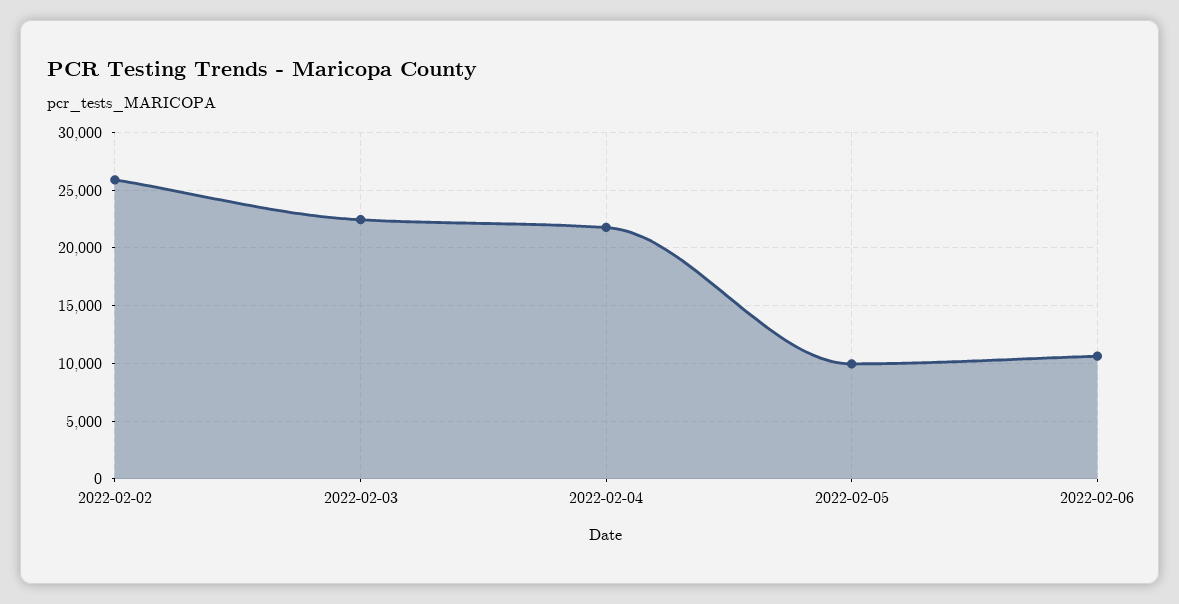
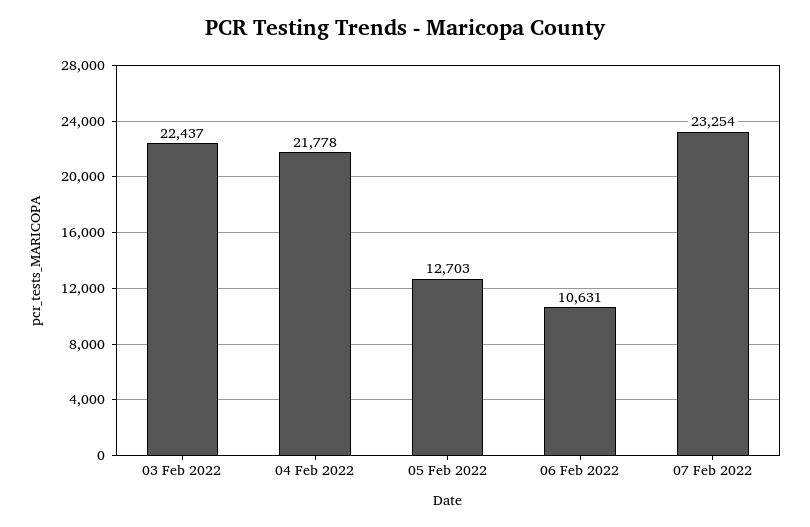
2022-02-02: 26000 -> none
2022-02-05: 10000 -> 12703
07 Feb 2022: none -> 23254

